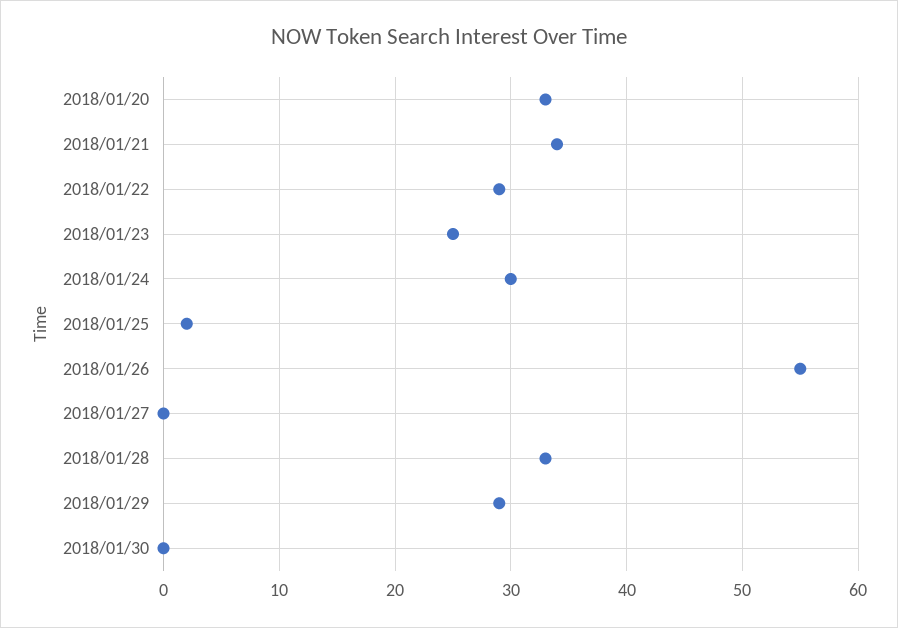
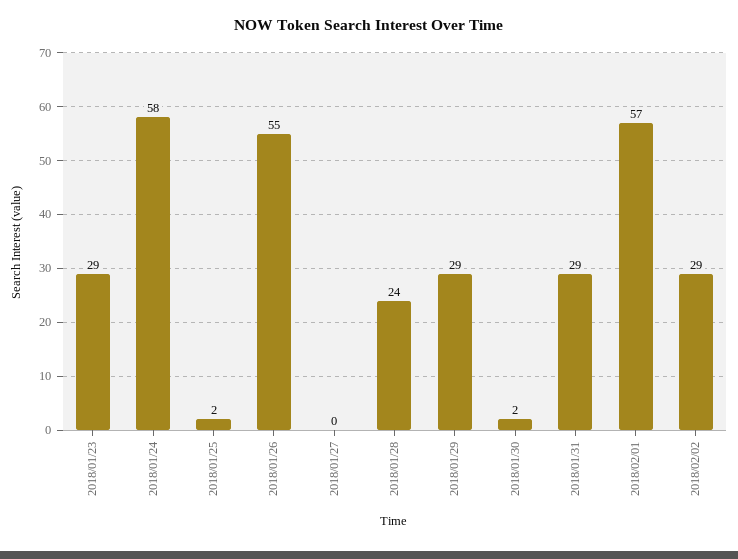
2018/01/20: 33 -> none
2018/01/21: 34 -> none
2018/01/22: 29 -> none
2018/01/23: 25 -> 29
2018/01/24: 30 -> 58
2018/01/28: 33 -> 24
2018/01/30: 0 -> 2
2018/01/31: none -> 29
2018/02/01: none -> 57
2018/02/02: none -> 29

